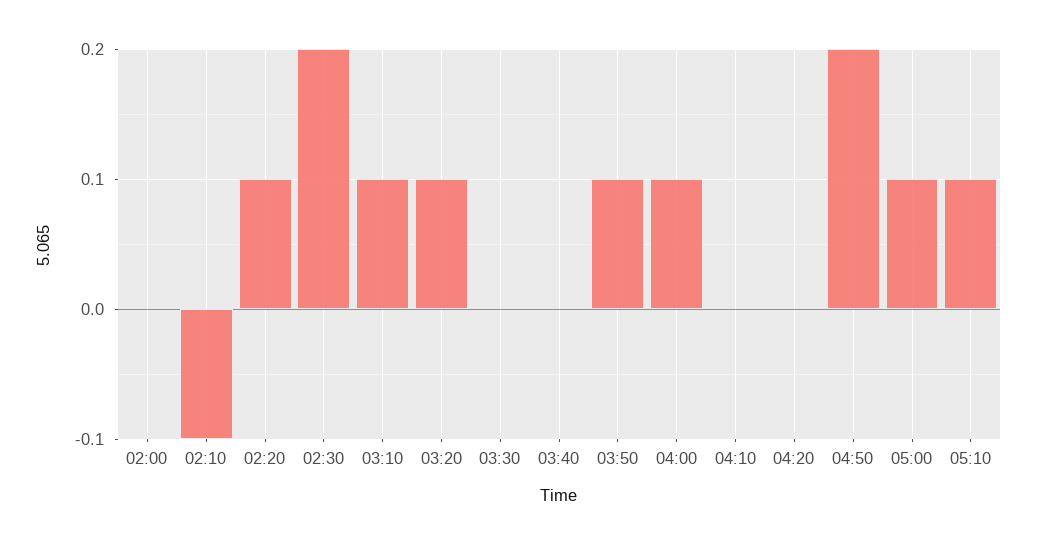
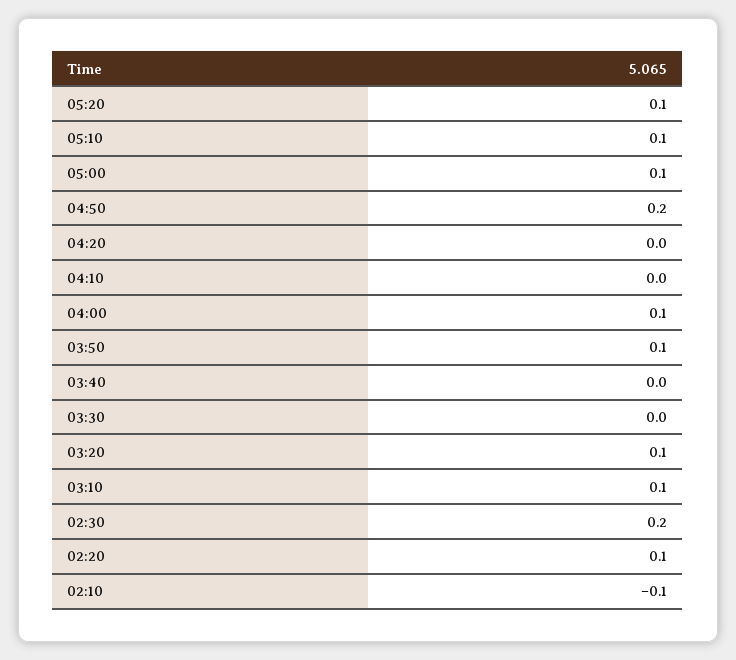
02:00: 0 -> none
05:20: none -> 0.1

